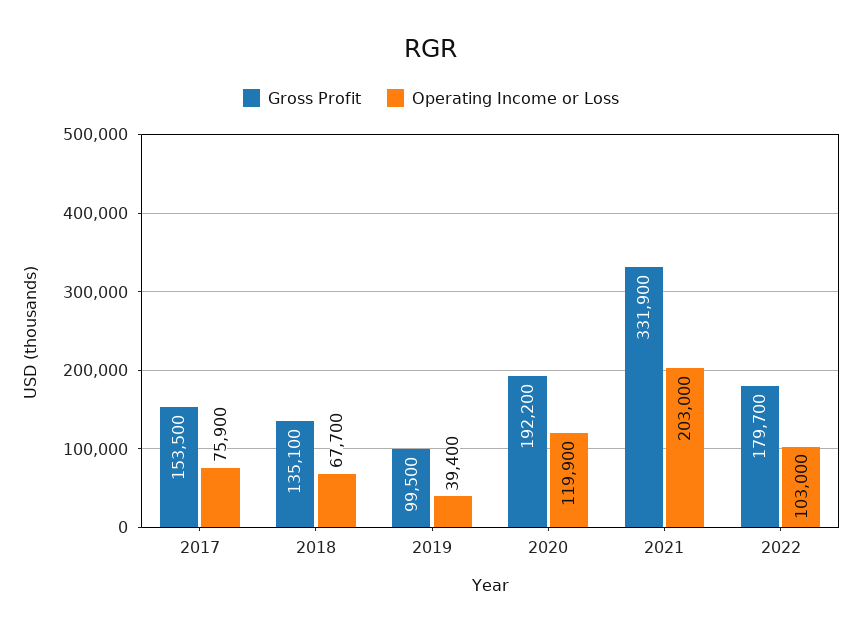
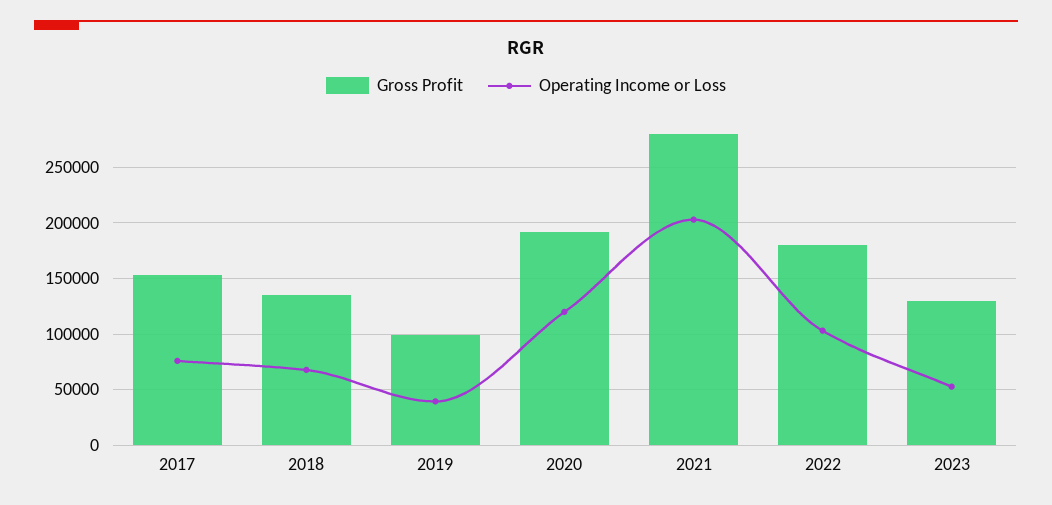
Gross Profit, 2021: 331900 -> 280000
Gross Profit, 2023: none -> 130000
Operating Income or Loss, 2023: none -> 50000

